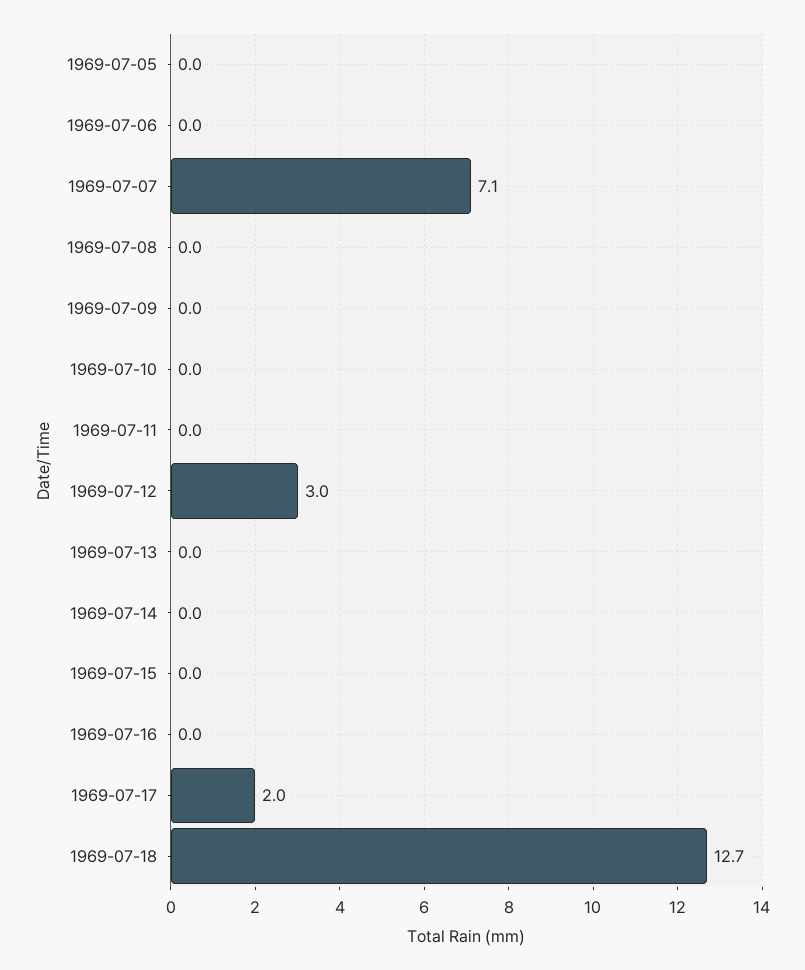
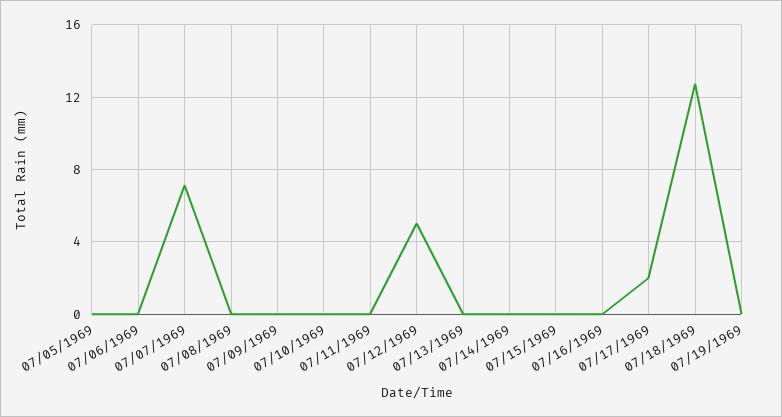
1969-07-12: 3 -> 5
07/19/1969: none -> 0

